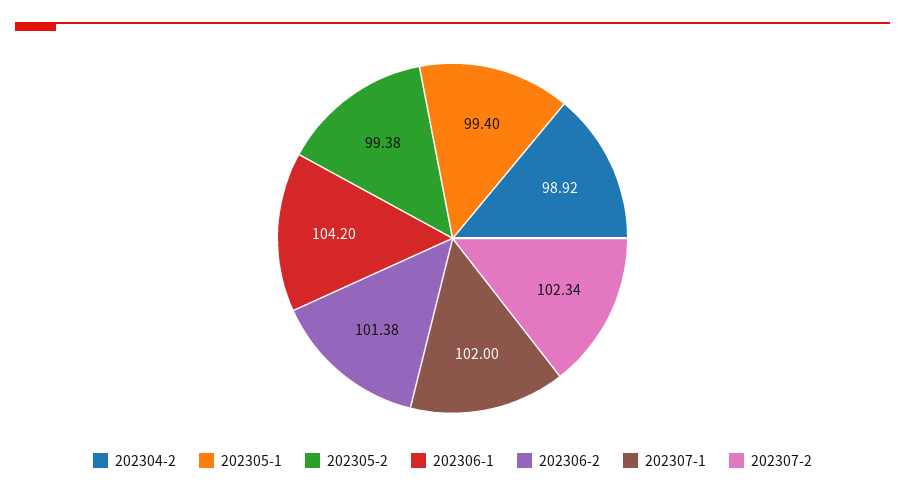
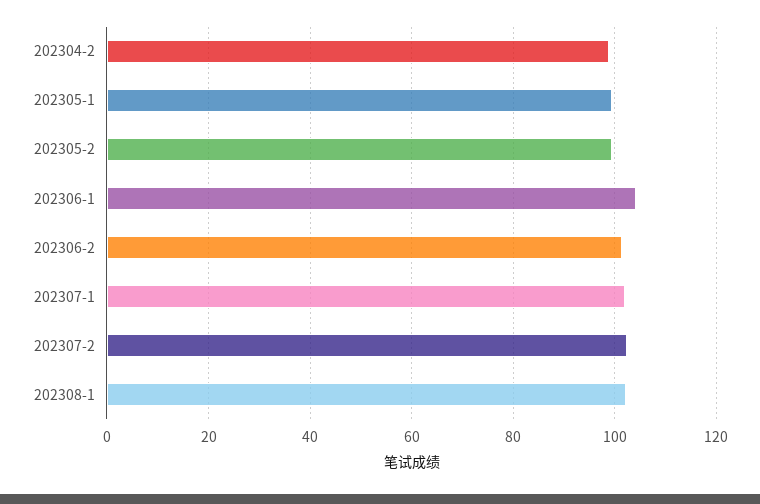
202308-1: none -> 102

